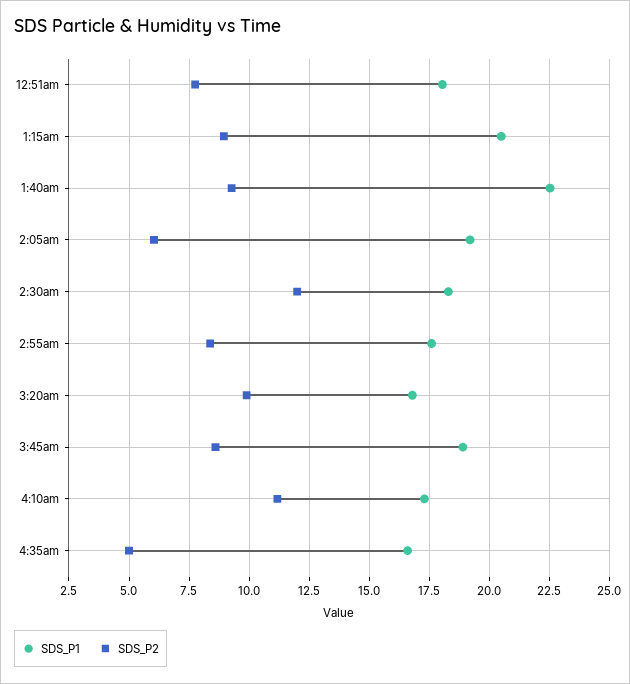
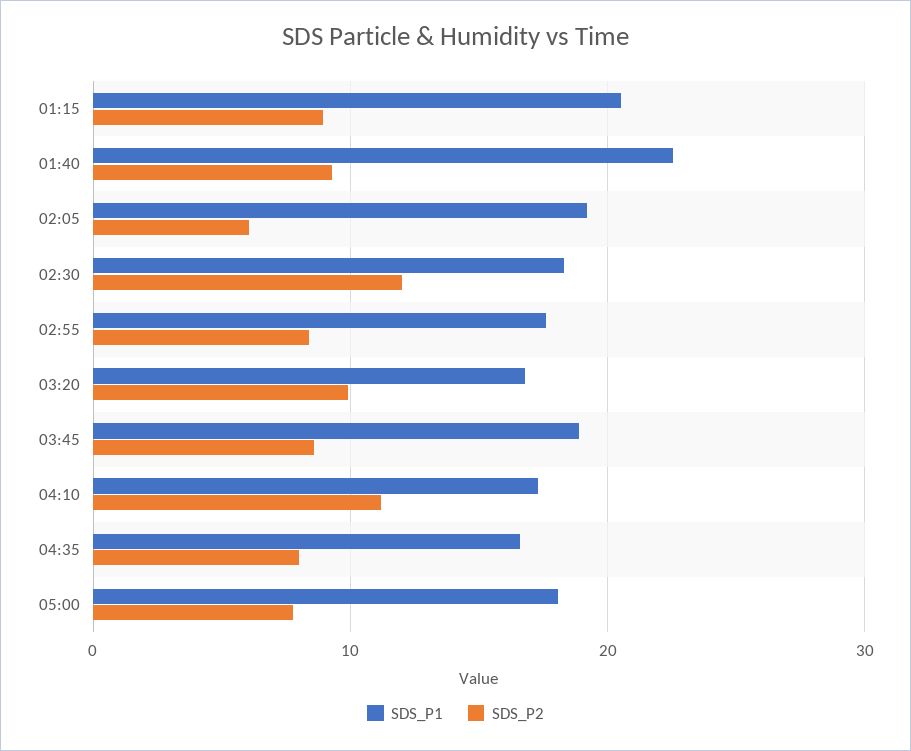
SDS_P1, 12:51am: 18 -> none
SDS_P2, 12:51am: 7.75 -> none
SDS_P2, 4:35am: 5 -> 8
SDS_P1, 05:00: none -> 18
SDS_P2, 05:00: none -> 8

